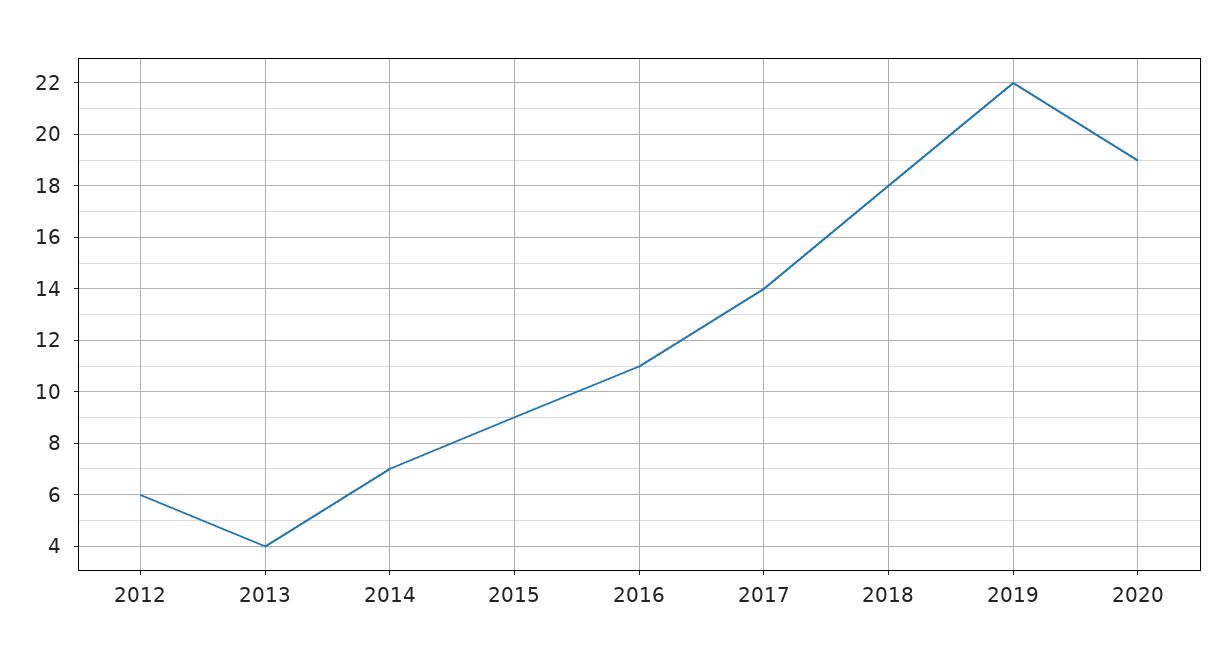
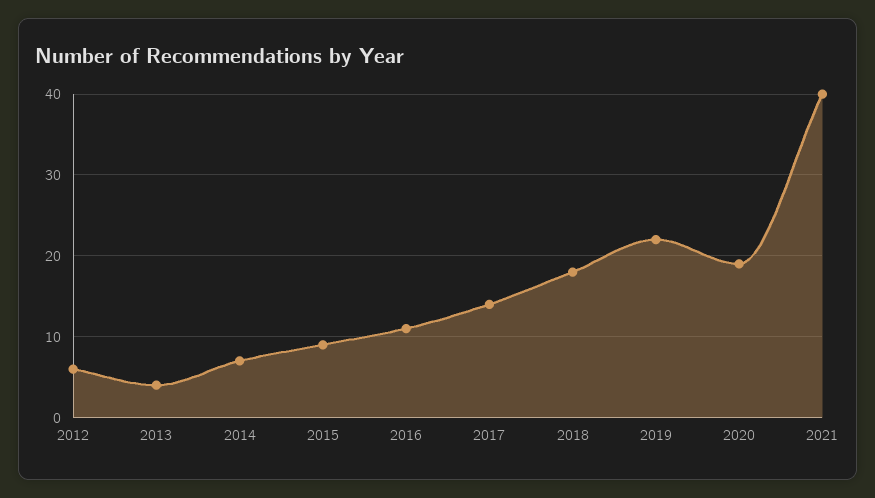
2021: none -> 40

